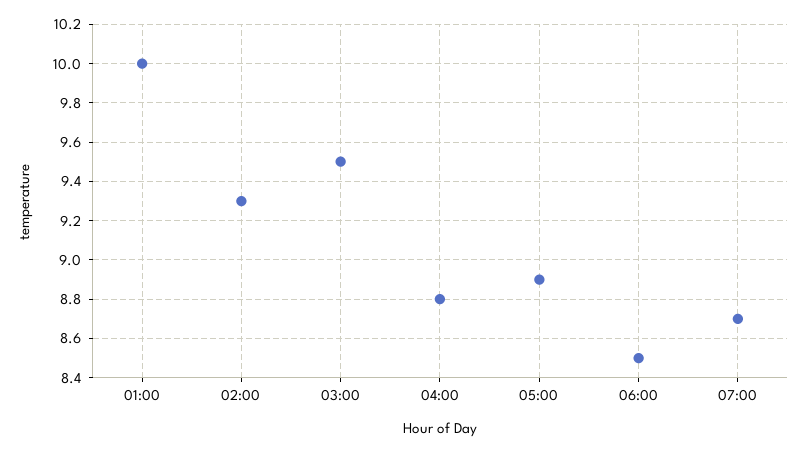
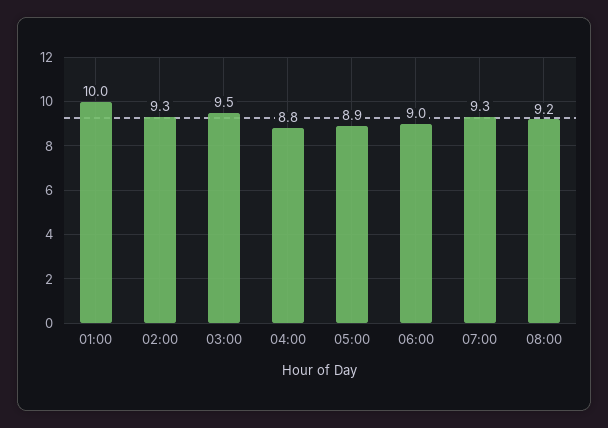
06:00: 8.5 -> 9
07:00: 8.7 -> 9.3
08:00: none -> 9.2

